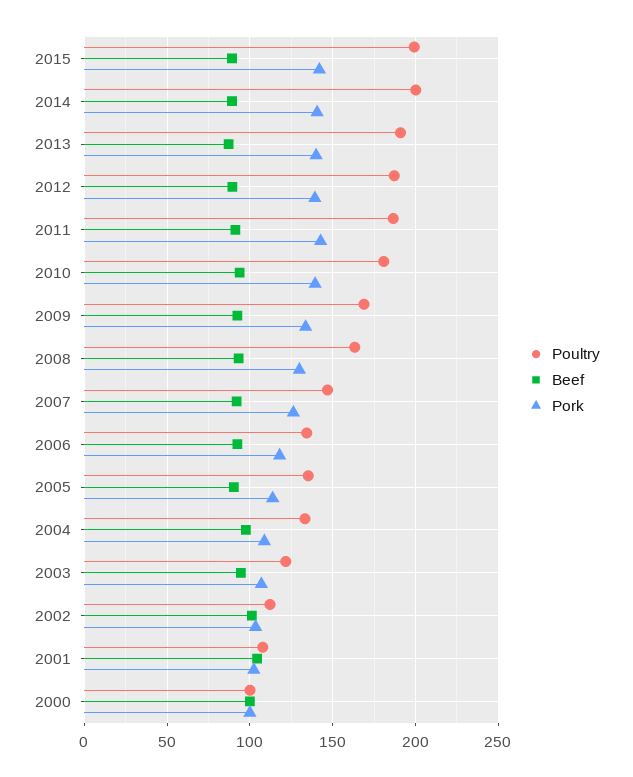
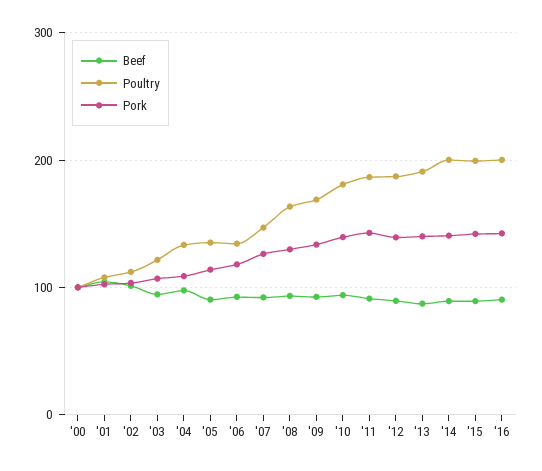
Beef, '16: none -> 90
Poultry, '16: none -> 200
Pork, '16: none -> 140

